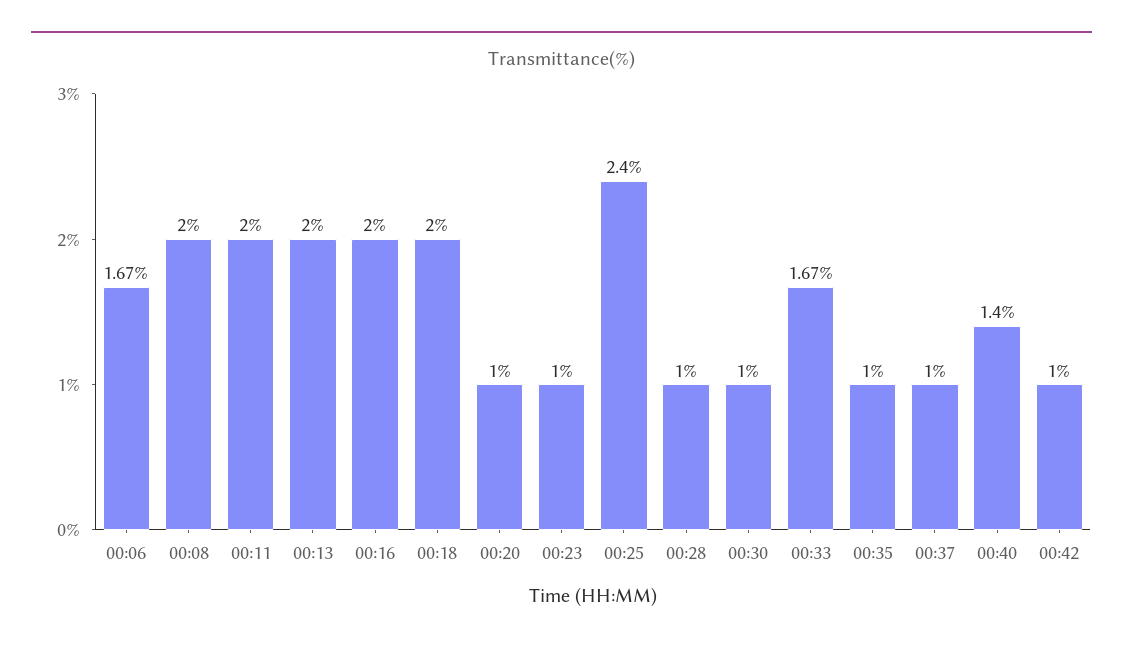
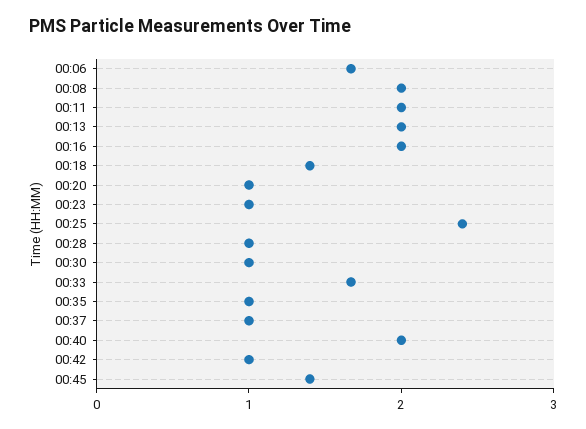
00:18: 2 -> 1.4
00:40: 1.4 -> 2
00:45: none -> 1.4

